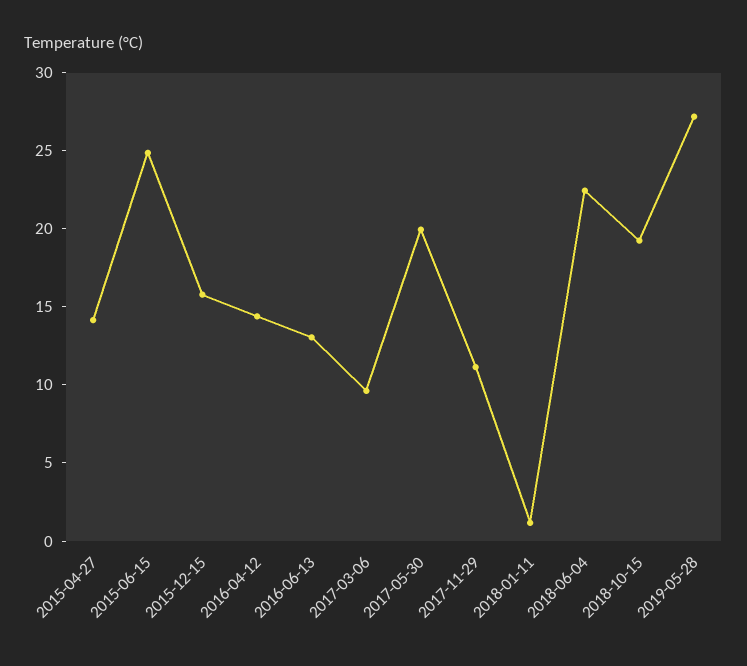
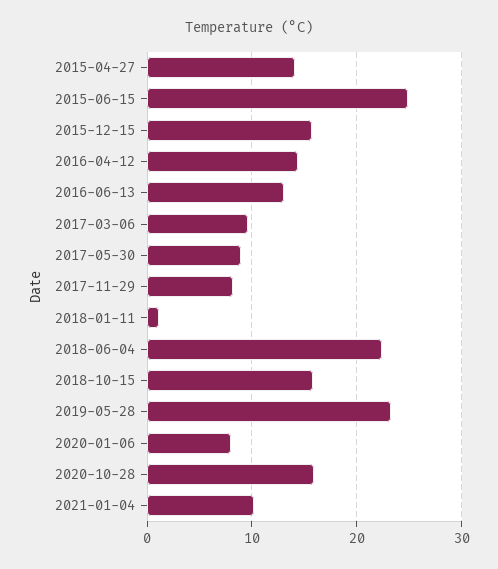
2017-05-30: 20 -> 9
2017-11-29: 11 -> 8
2018-10-15: 19 -> 16
2019-05-28: 27 -> 23
2020-01-06: none -> 8
2020-10-28: none -> 16
2021-01-04: none -> 10

